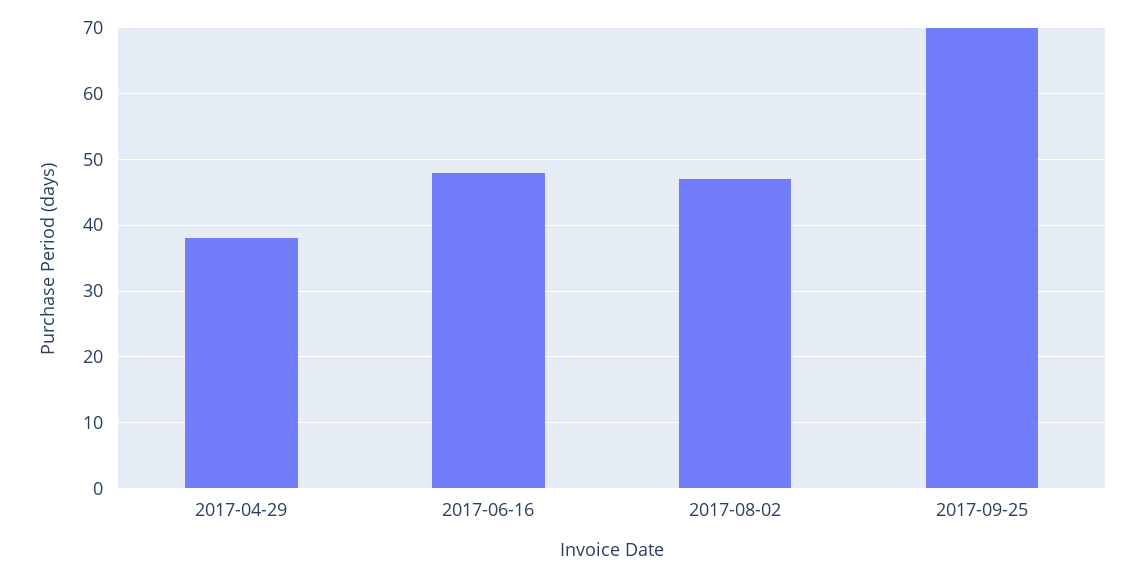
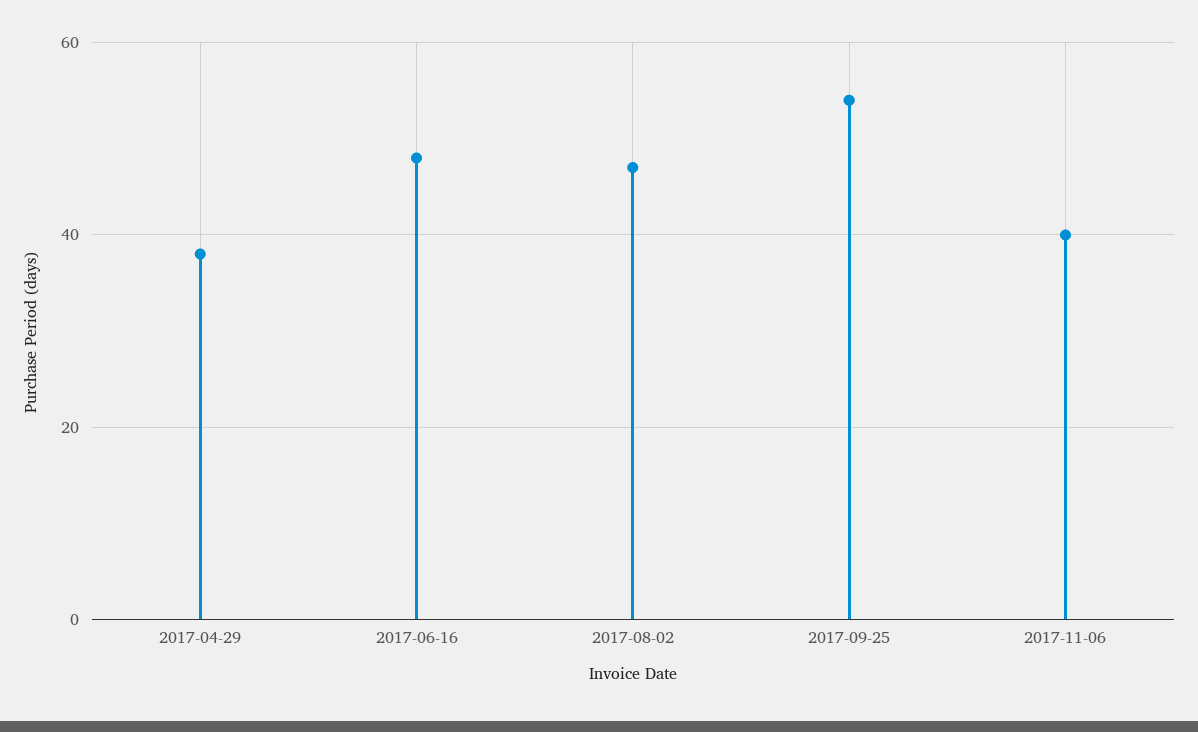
2017-09-25: 70 -> 55
2017-11-06: none -> 40

